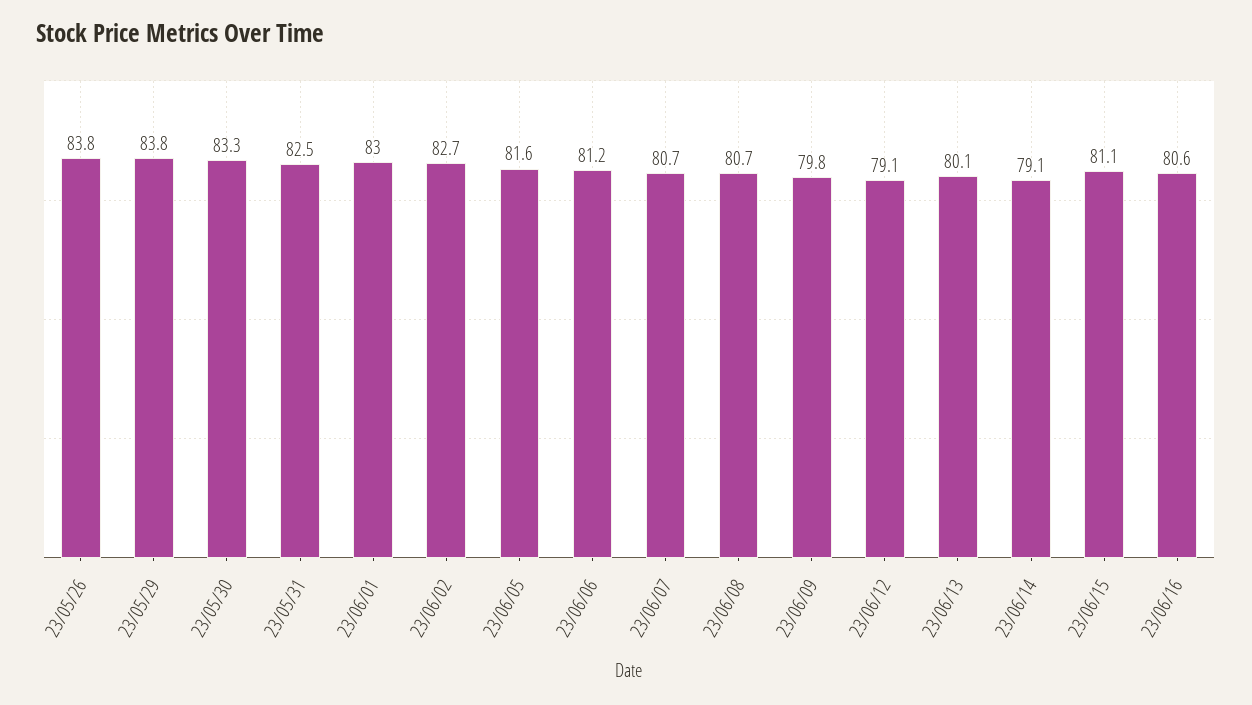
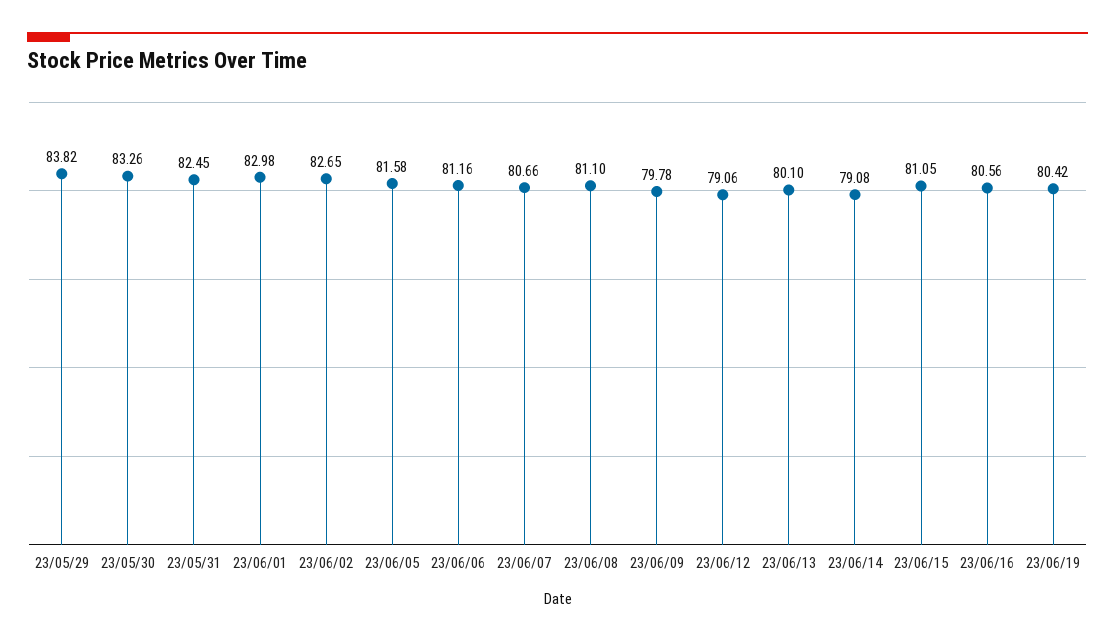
23/05/26: 83.8 -> none
23/06/08: 80.7 -> 81.1
23/06/19: none -> 80.42

